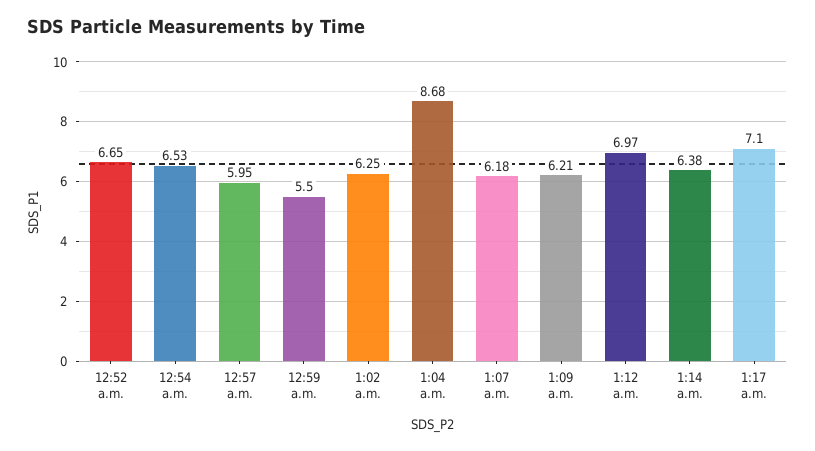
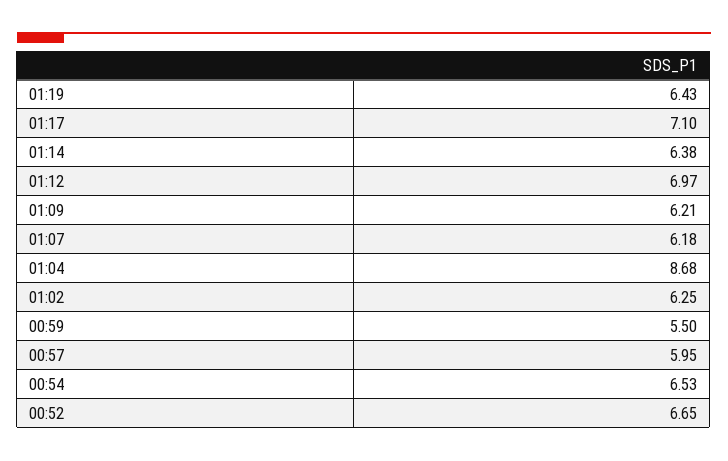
01:19: none -> 6.43

